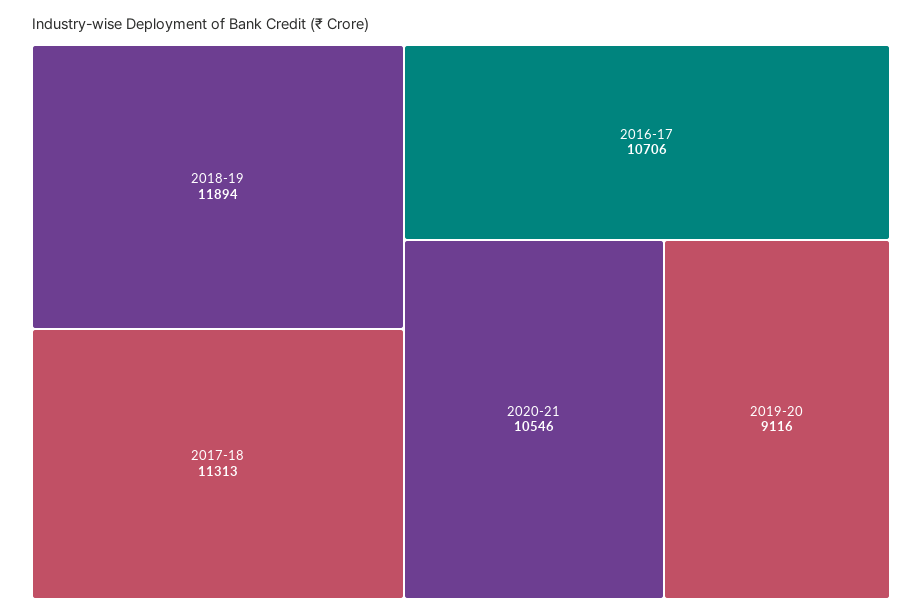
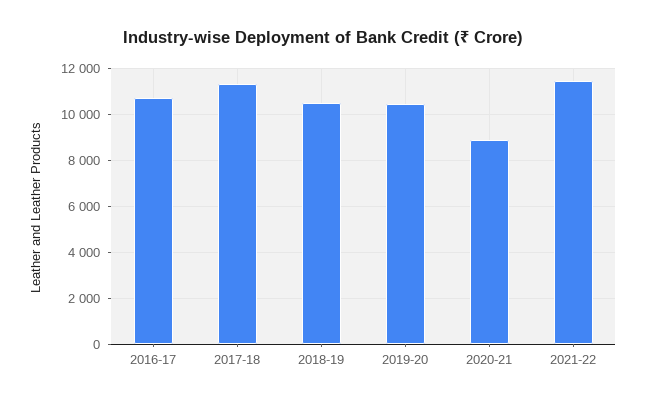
2018-19: 11894 -> 10500
2020-21: 10546 -> 9000
2019-20: 9116 -> 10500
2021-22: none -> 11500

